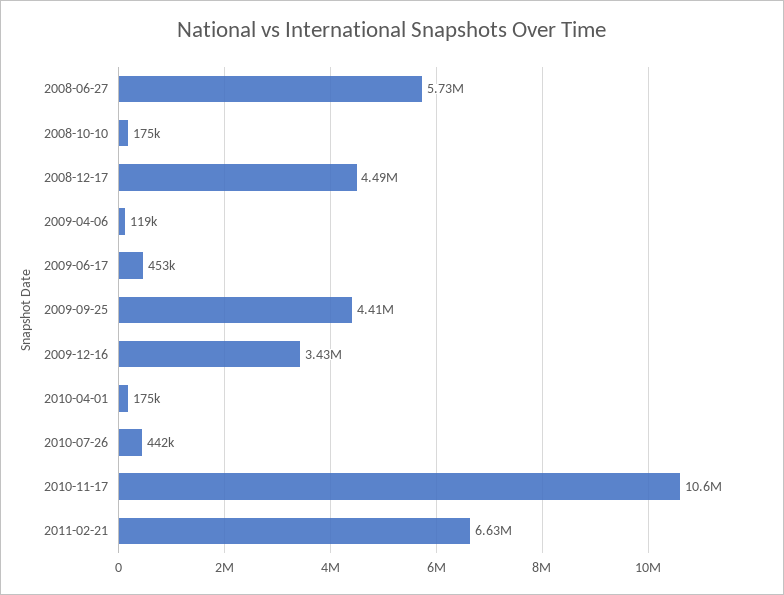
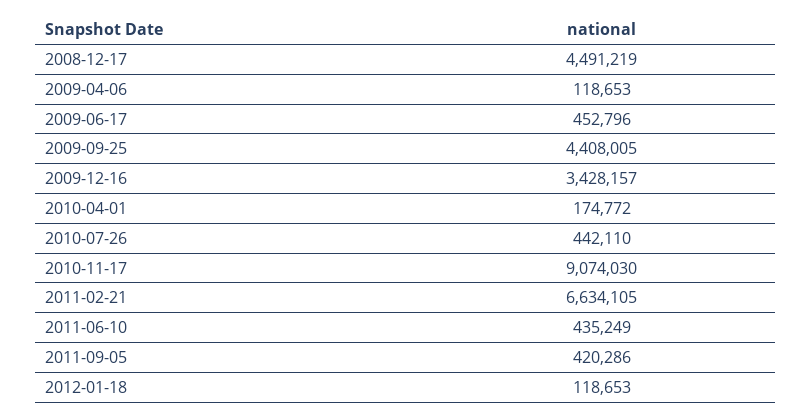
2008-06-27: 5730000 -> none
2008-10-10: 175000 -> none
2010-11-17: 10600000 -> 9074030
2011-06-10: none -> 435249
2011-09-05: none -> 420286
2012-01-18: none -> 118653

